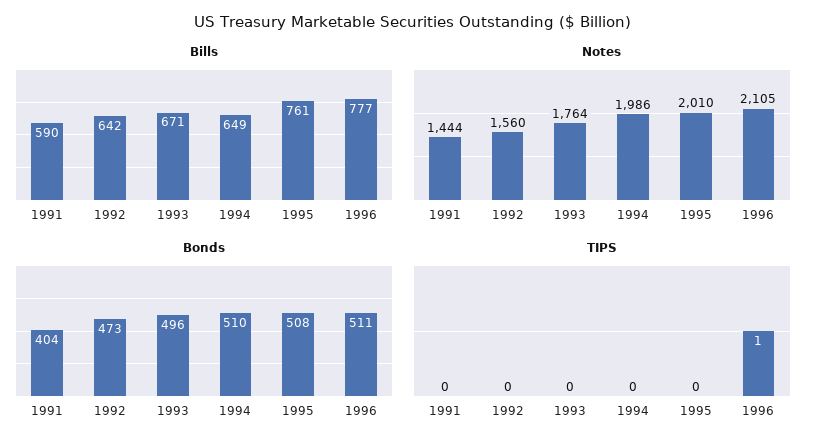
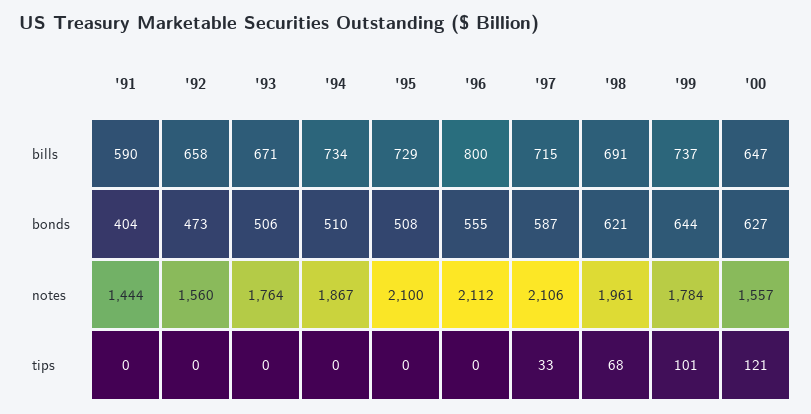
Bills, 1992: 642 -> 658
Bills, 1994: 649 -> 734
Bills, 1995: 761 -> 729
Bills, 1996: 777 -> 800
Notes, 1994: 1986 -> 1867
Notes, 1995: 2010 -> 2100
Notes, 1996: 2105 -> 2112
Bonds, 1993: 496 -> 506
Bonds, 1996: 511 -> 555
TIPS, 1996: 1 -> 0
Bills, '97: none -> 715
Bills, '98: none -> 691
Bills, '99: none -> 737
Bills, '00: none -> 647
Bonds, '97: none -> 587
Bonds, '98: none -> 621
Bonds, '99: none -> 644
Bonds, '00: none -> 627
Notes, '97: none -> 2106
Notes, '98: none -> 1961
Notes, '99: none -> 1784
Notes, '00: none -> 1557
TIPS, '97: none -> 33
TIPS, '98: none -> 68
TIPS, '99: none -> 101
TIPS, '00: none -> 121

